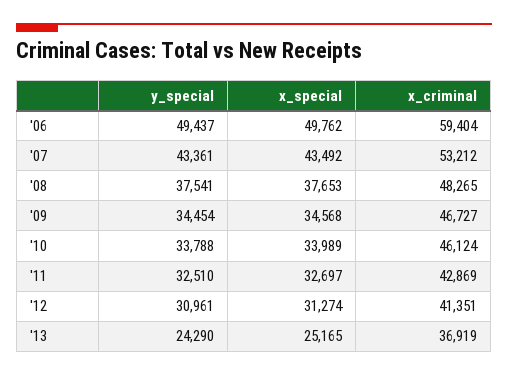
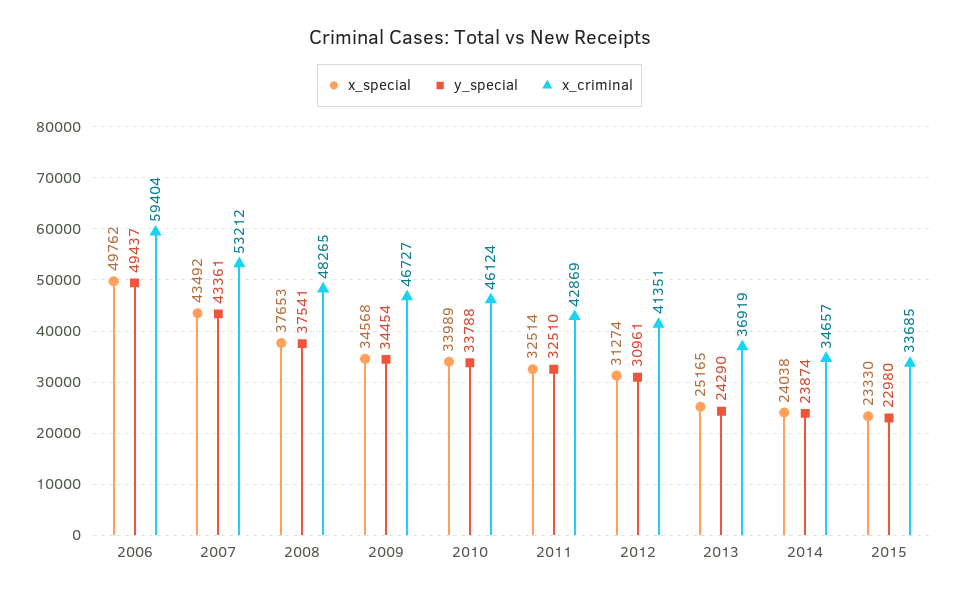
x_special, '11: 32697 -> 32514
x_special, 2014: none -> 24038
y_special, 2014: none -> 23874
x_criminal, 2014: none -> 34657
x_special, 2015: none -> 23330
y_special, 2015: none -> 22980
x_criminal, 2015: none -> 33685

